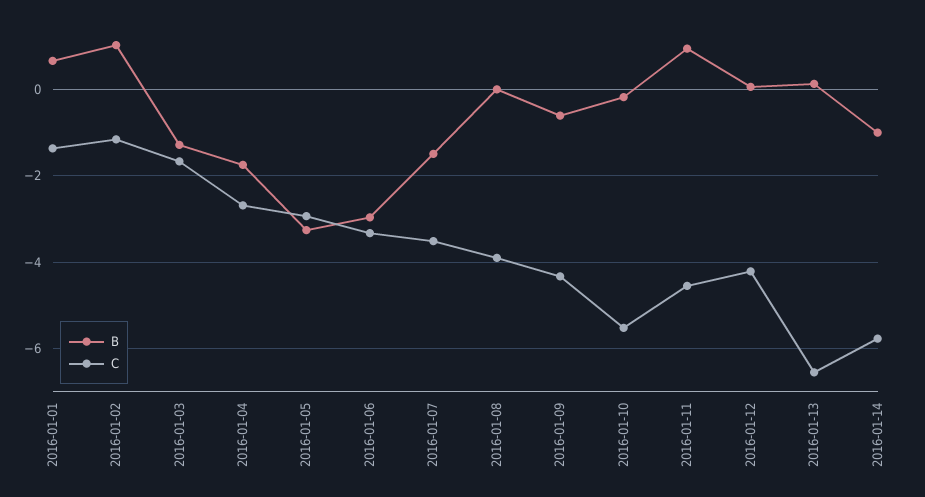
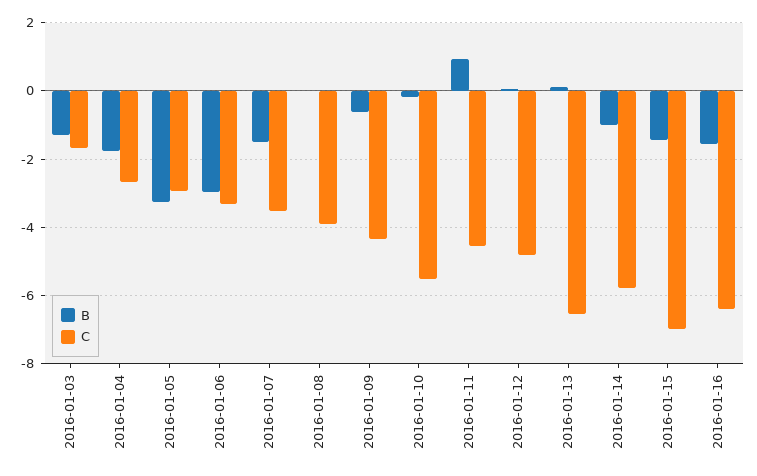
B, 2016-01-01: 0.6 -> none
C, 2016-01-01: -1.4 -> none
B, 2016-01-02: 1 -> none
C, 2016-01-02: -1.2 -> none
C, 2016-01-12: -4.2 -> -4.8
B, 2016-01-15: none -> -1.4
C, 2016-01-15: none -> -7
B, 2016-01-16: none -> -1.6
C, 2016-01-16: none -> -6.4

